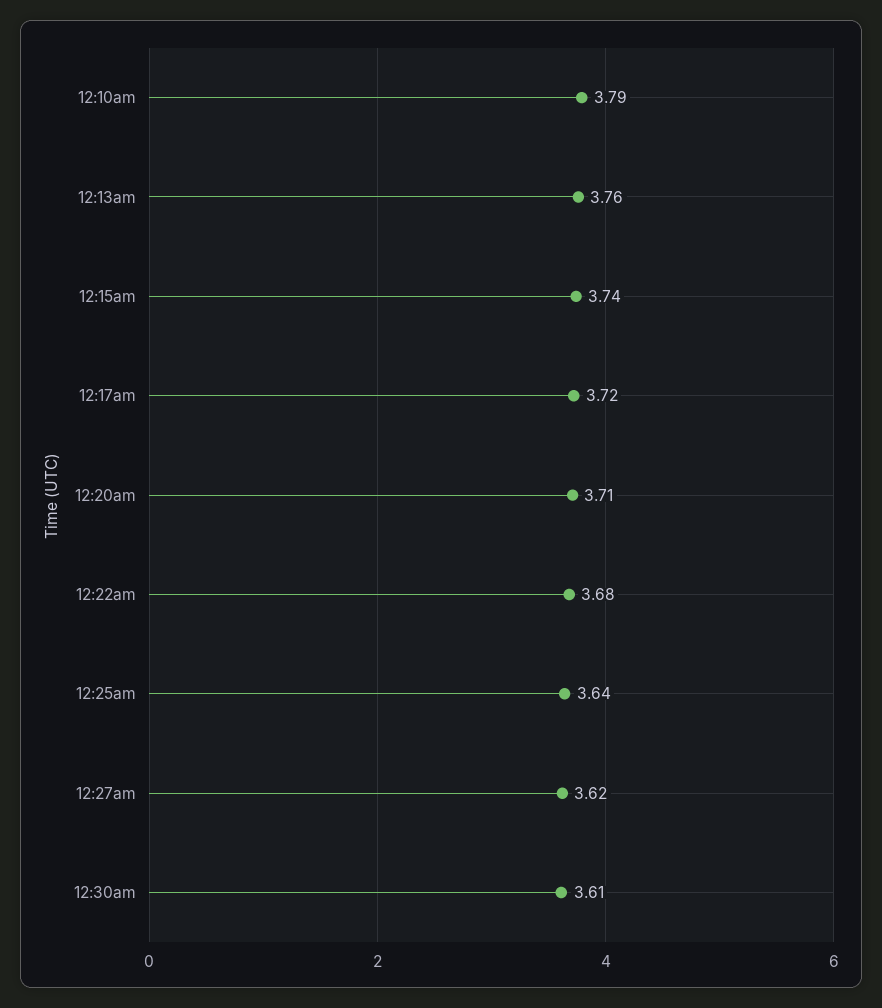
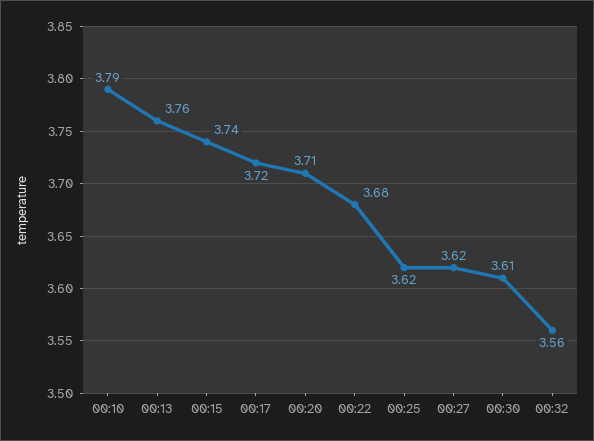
12:25am: 3.64 -> 3.62
00:32: none -> 3.56

